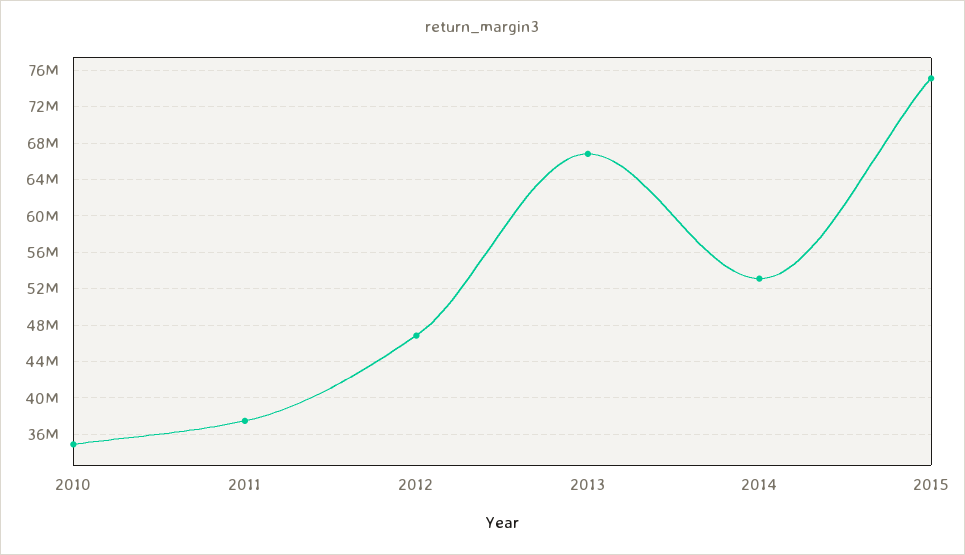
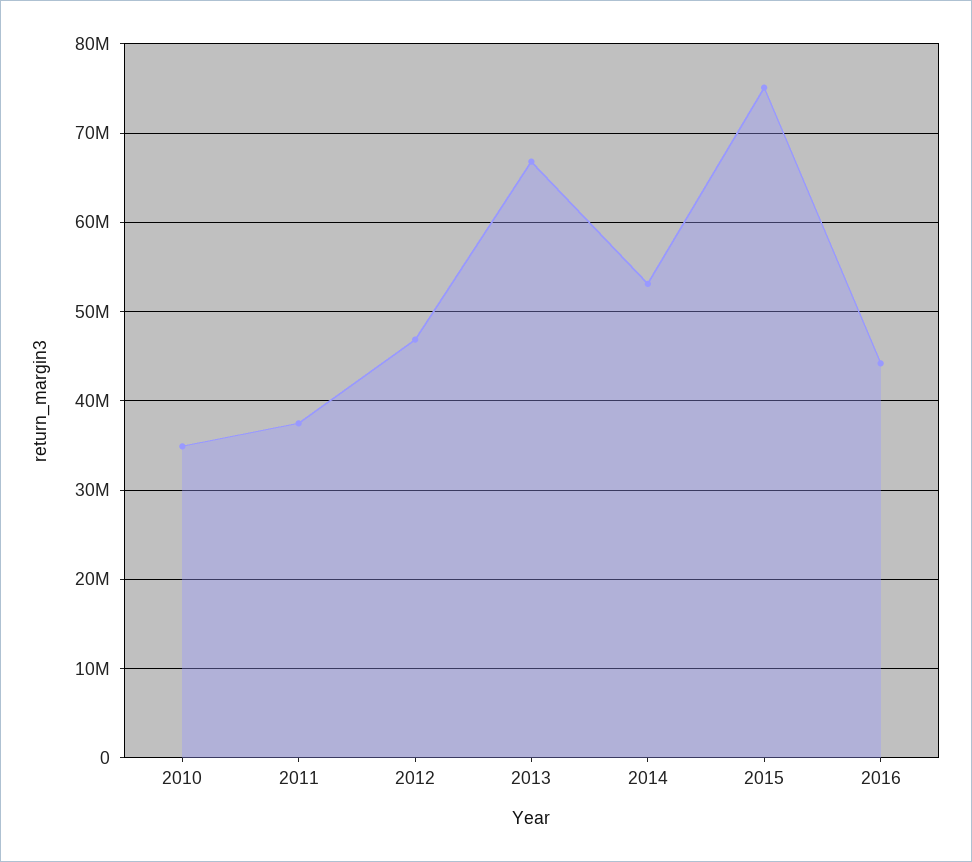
2016: none -> 44000000

